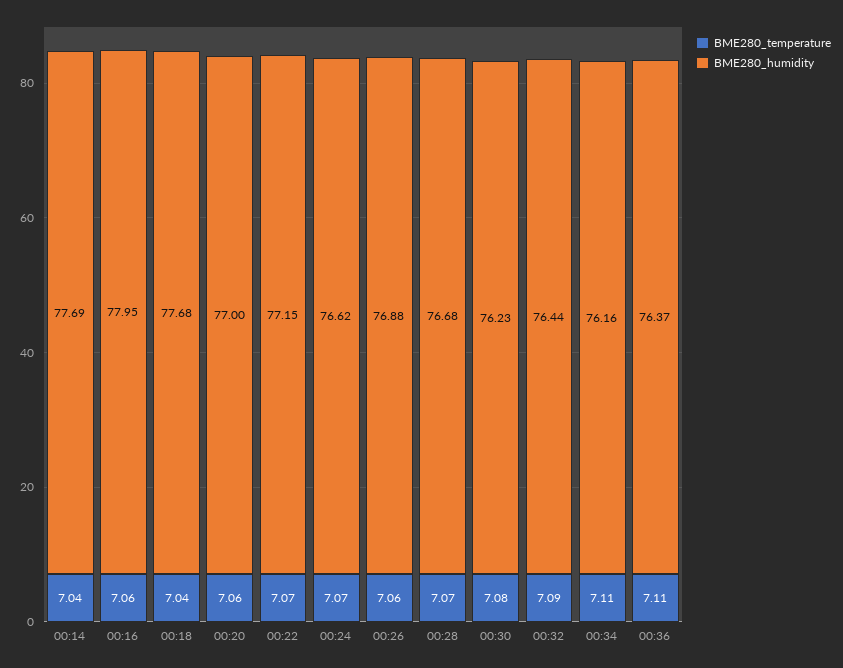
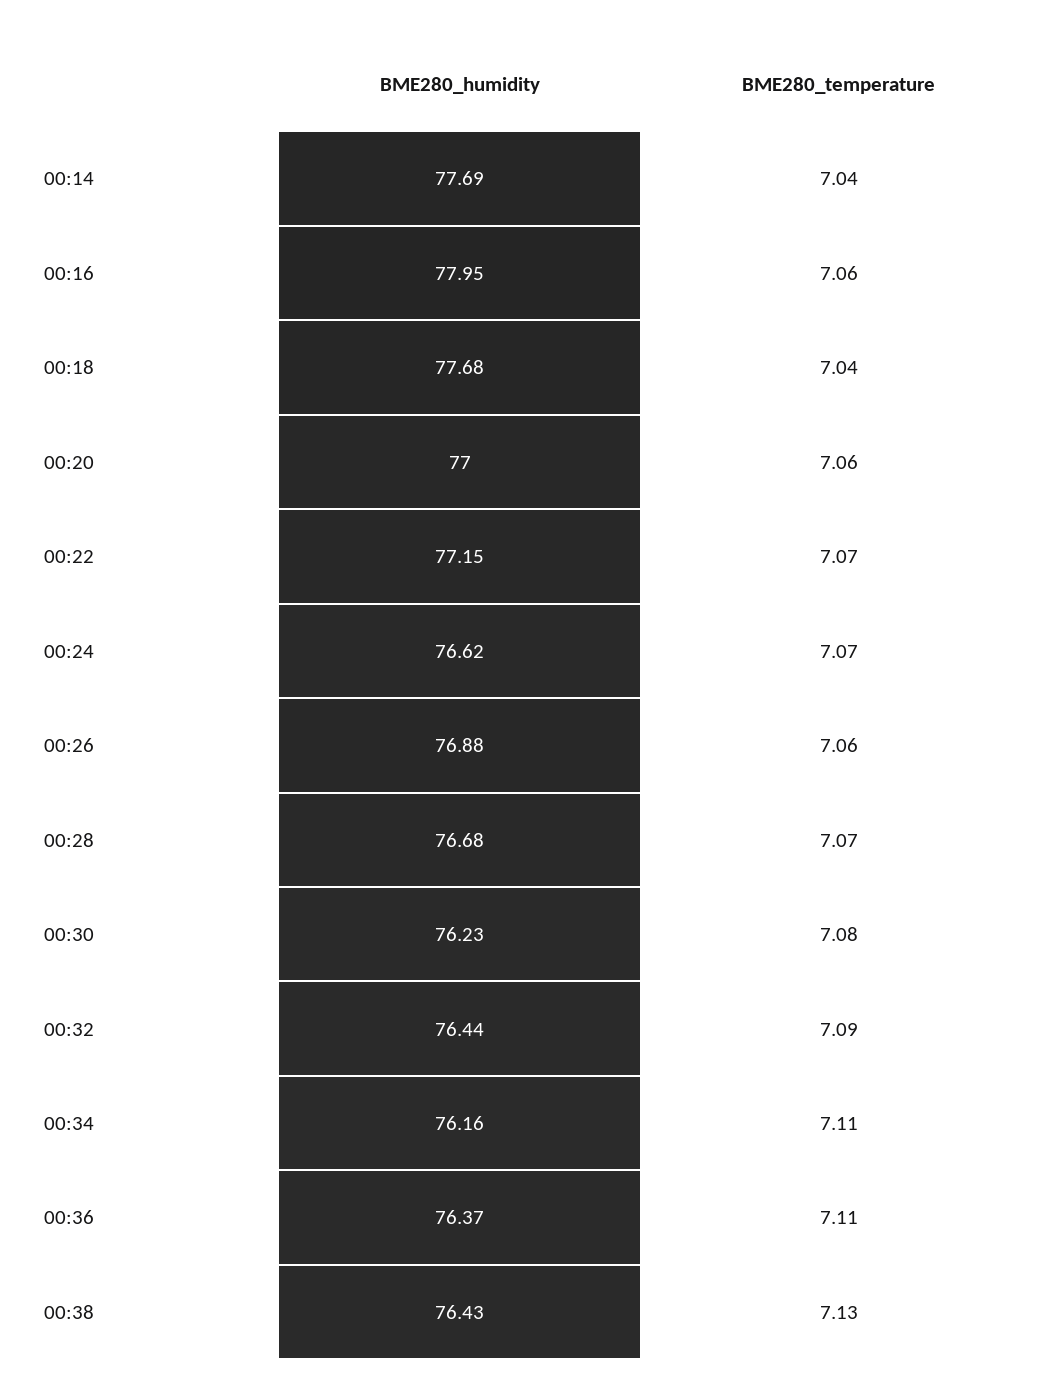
BME280_humidity, 00:38: none -> 76.43
BME280_temperature, 00:38: none -> 7.13

